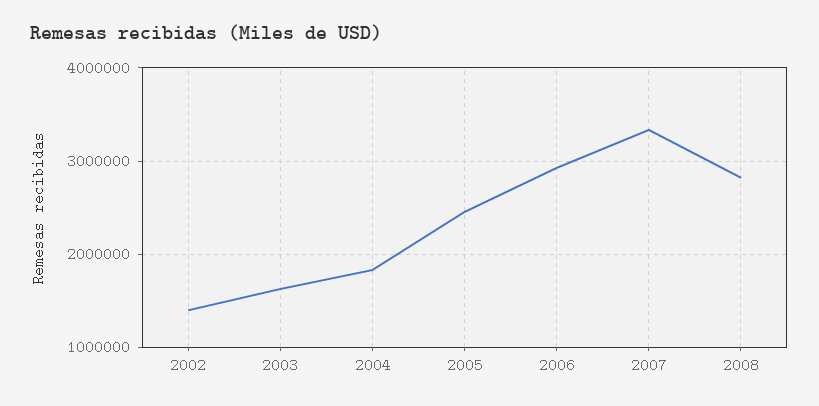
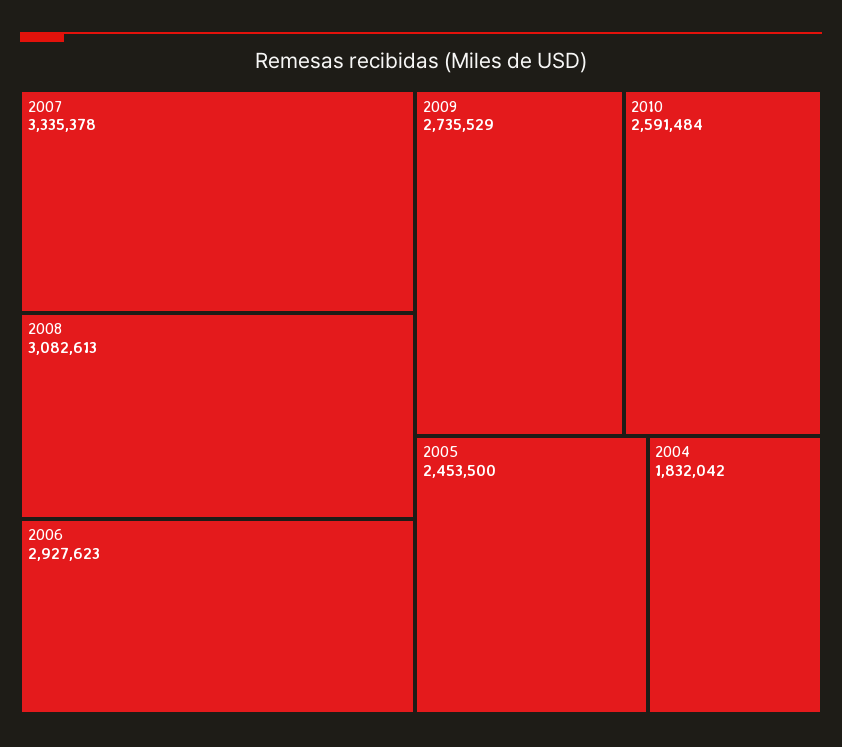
2002: 1400000 -> none
2003: 1600000 -> none
2008: 2800000 -> 3082613
2009: none -> 2735529
2010: none -> 2591484

